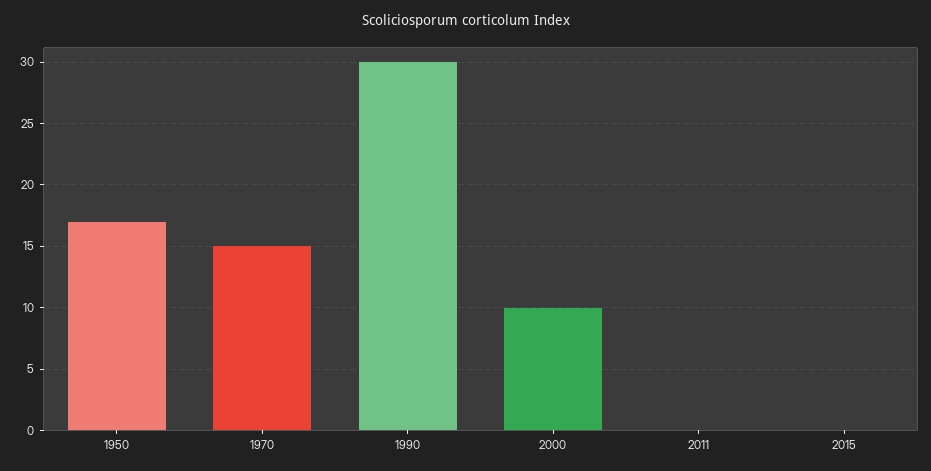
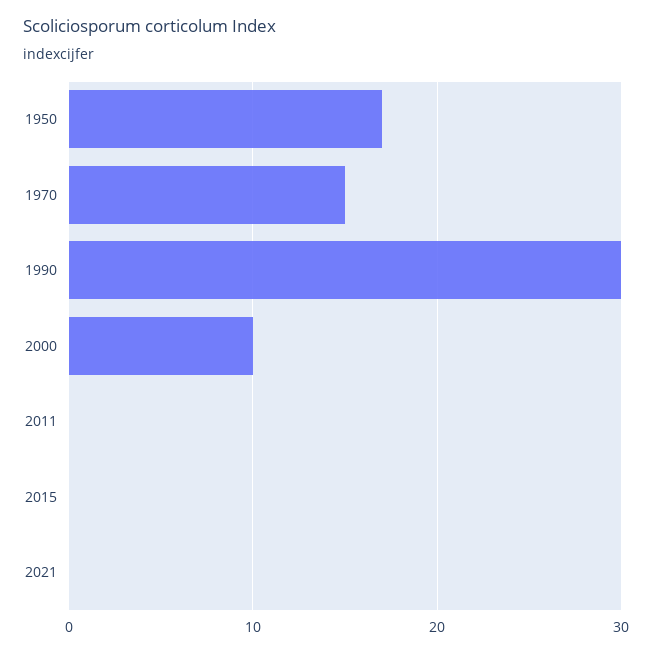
2021: none -> 0

